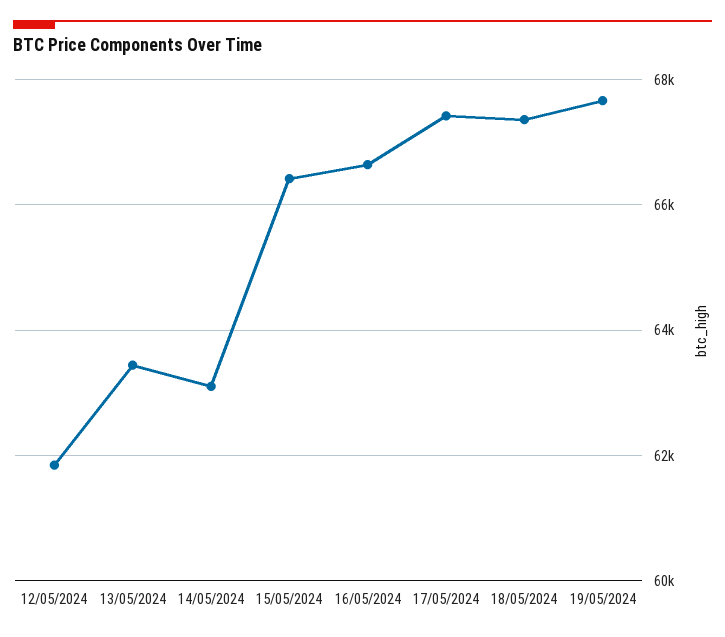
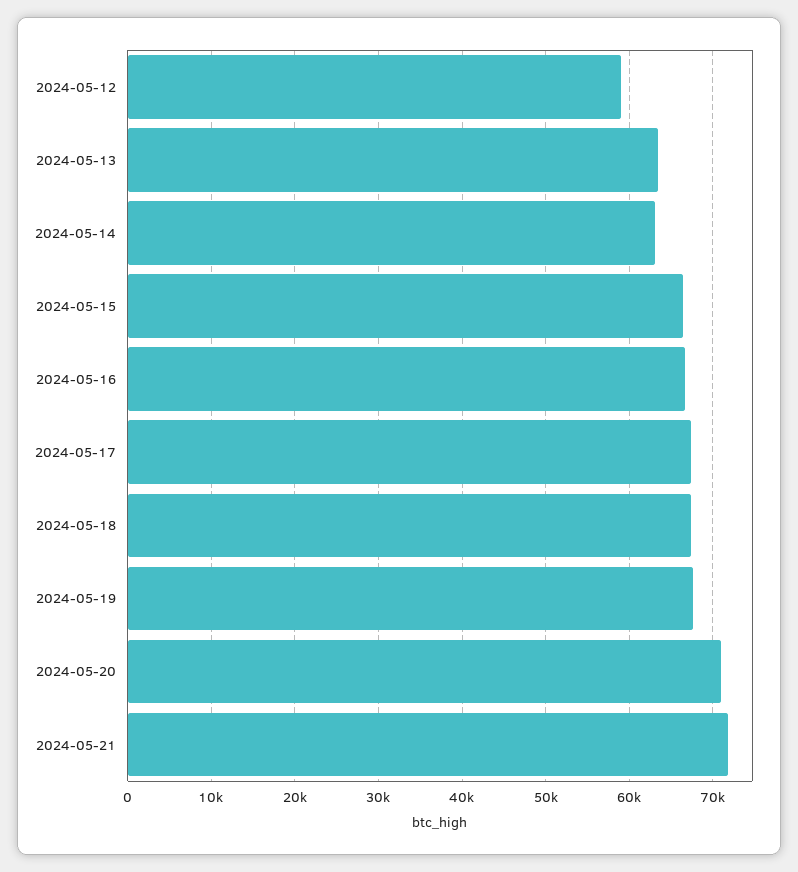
12/05/2024: 61800 -> 59000
2024-05-20: none -> 71000
2024-05-21: none -> 72000

